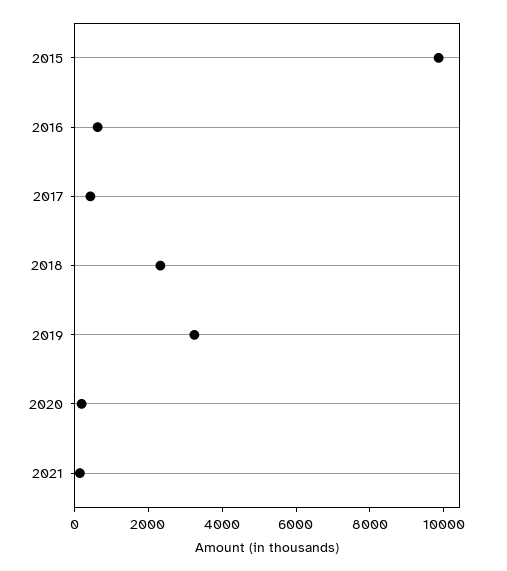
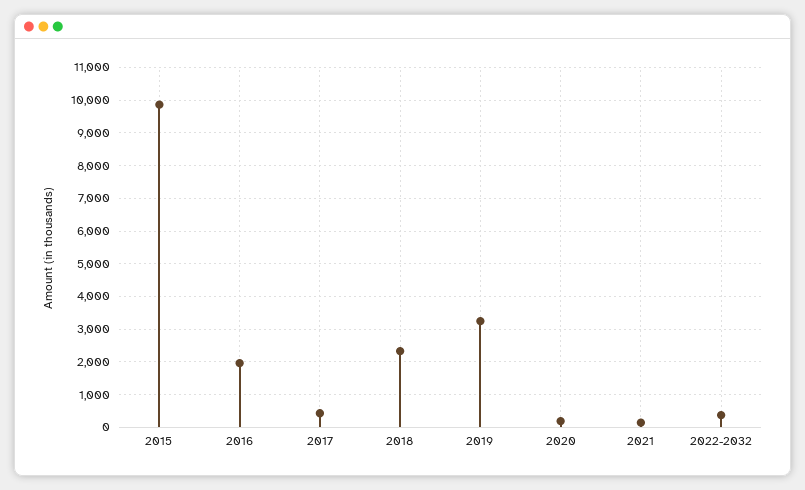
2016: 500 -> 2000
2022-2032: none -> 400

